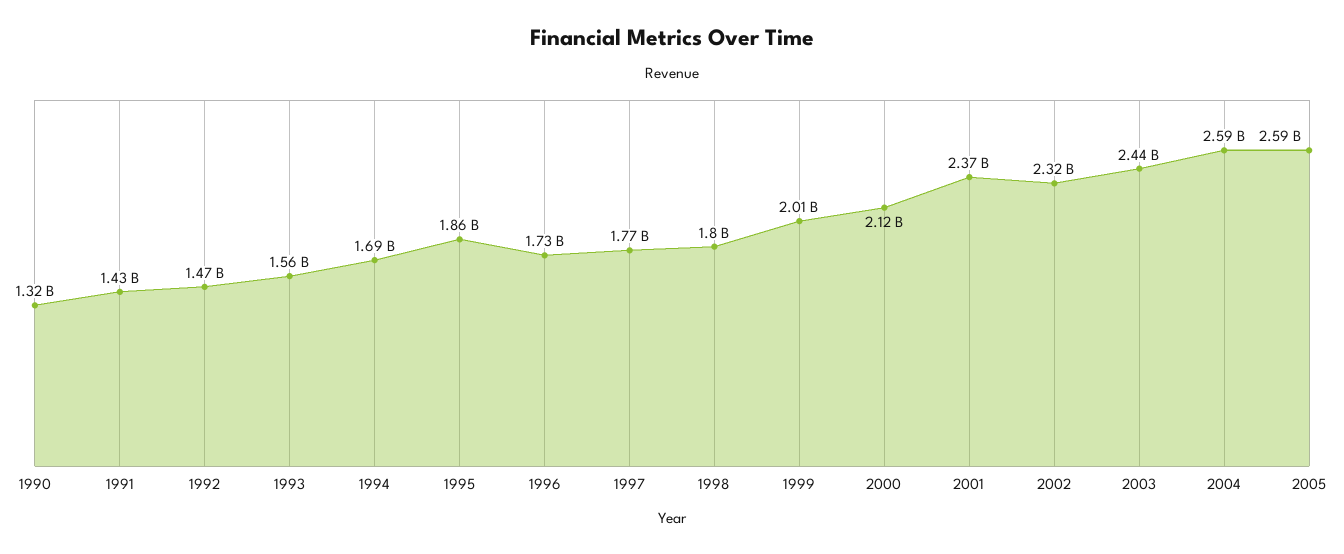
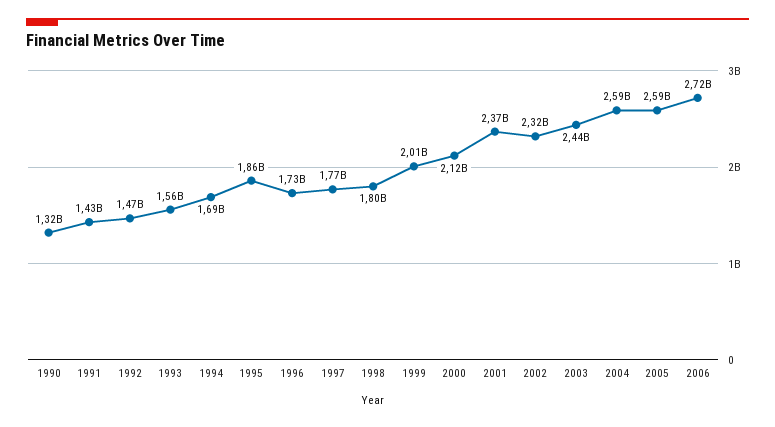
2006: none -> 2720000000

